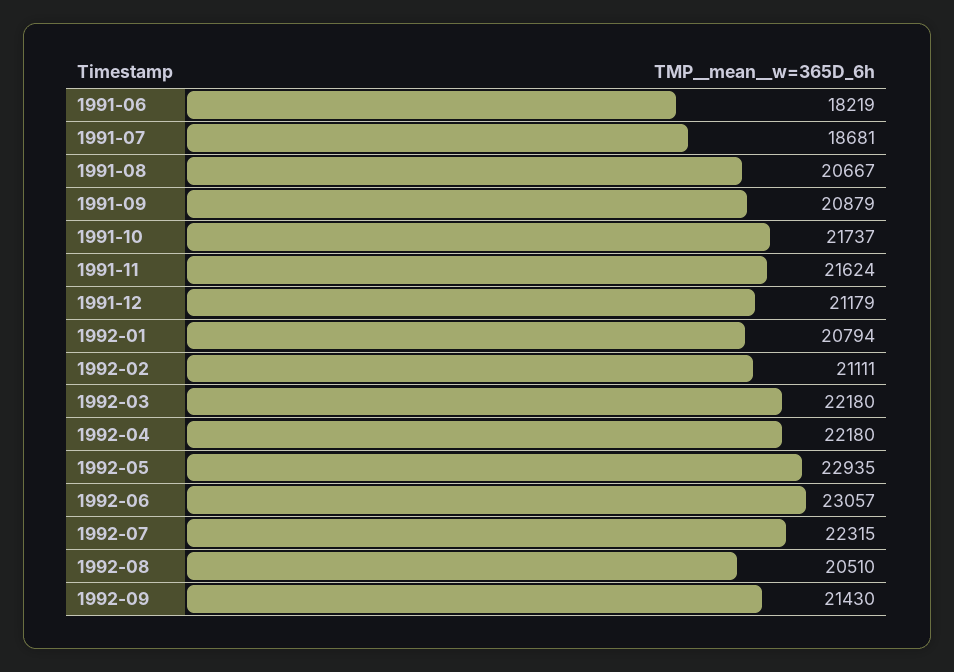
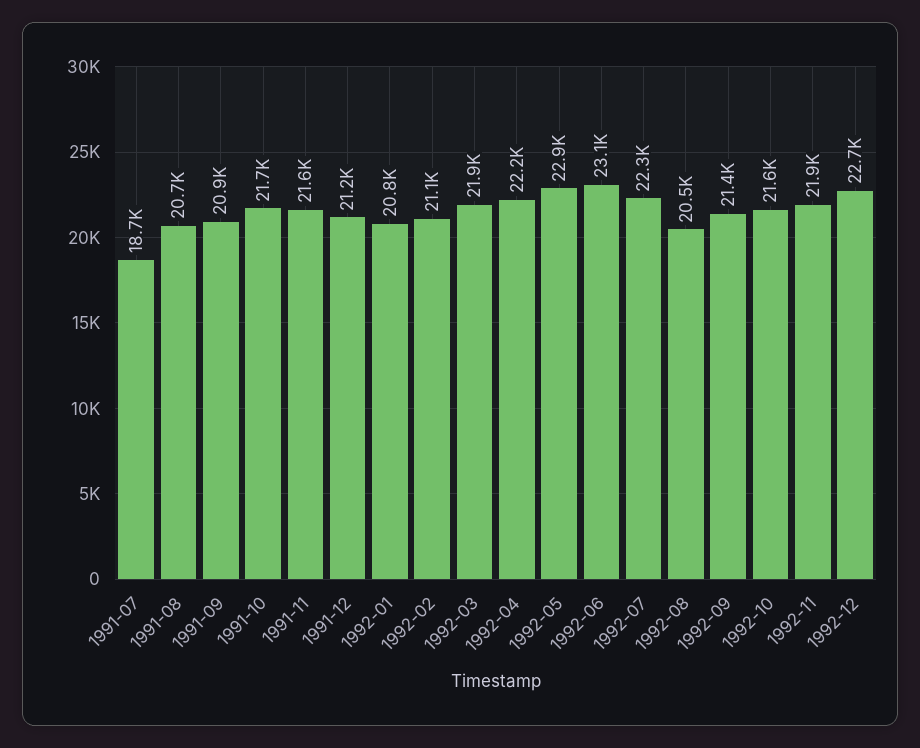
1991-06: 18219 -> none
1992-03: 22180 -> 21900
1992-10: none -> 21600
1992-11: none -> 21900
1992-12: none -> 22700

